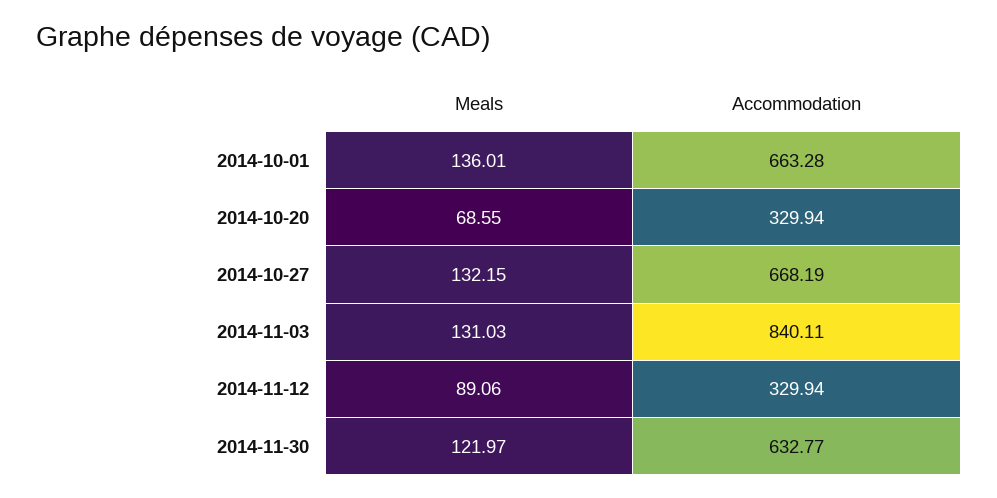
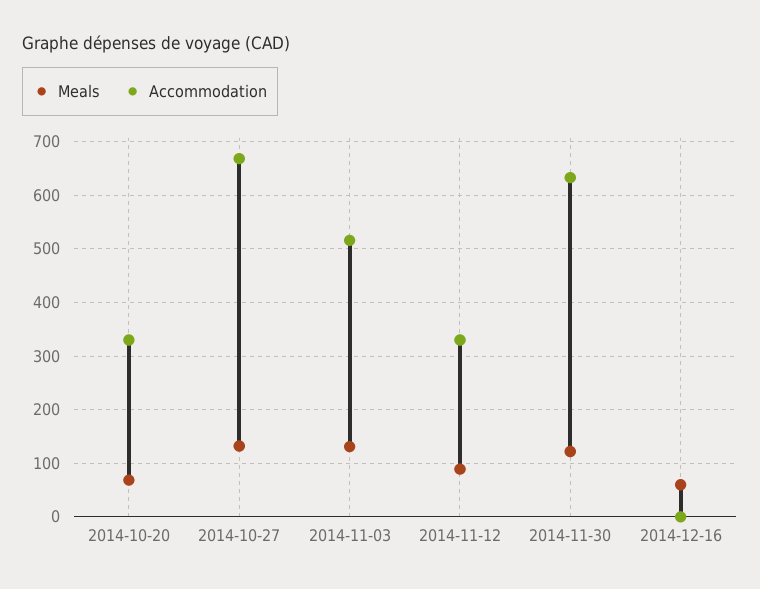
Meals, 2014-10-01: 136.01 -> none
Accommodation, 2014-10-01: 663.28 -> none
Accommodation, 2014-11-03: 840.11 -> 520
Meals, 2014-12-16: none -> 60
Accommodation, 2014-12-16: none -> 0

